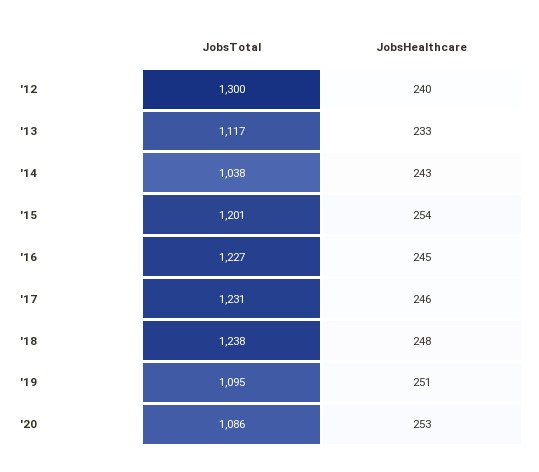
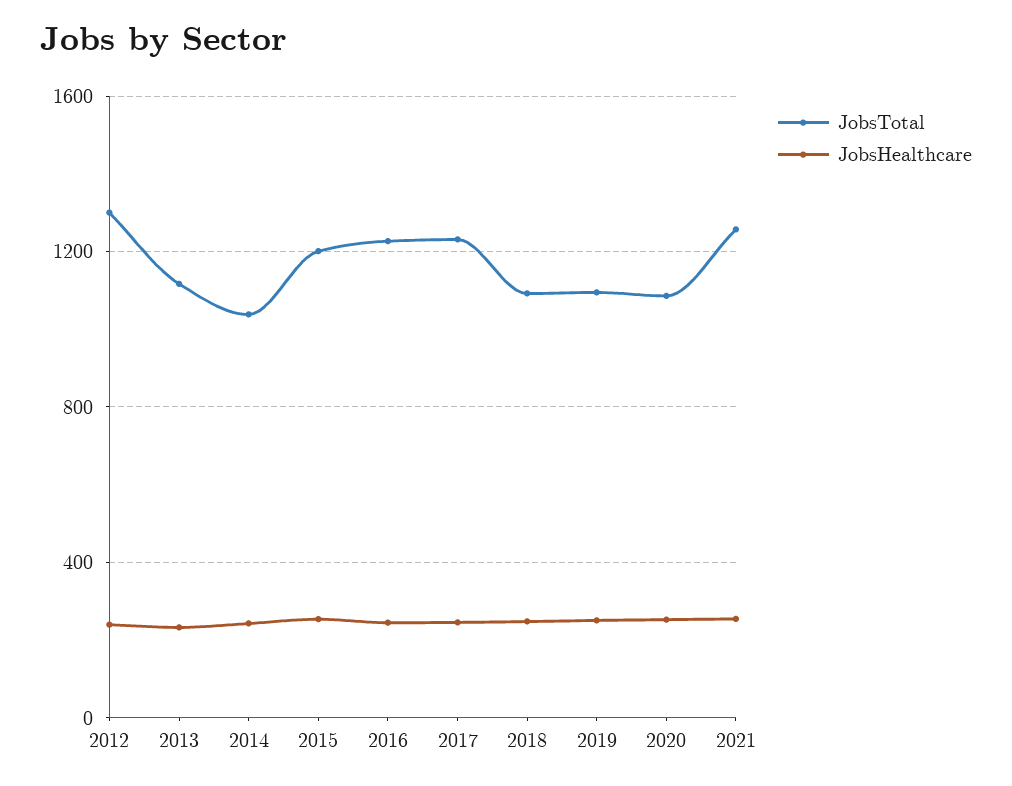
JobsTotal, '18: 1238 -> 1100
JobsTotal, 2021: none -> 1250
JobsHealthcare, 2021: none -> 250

